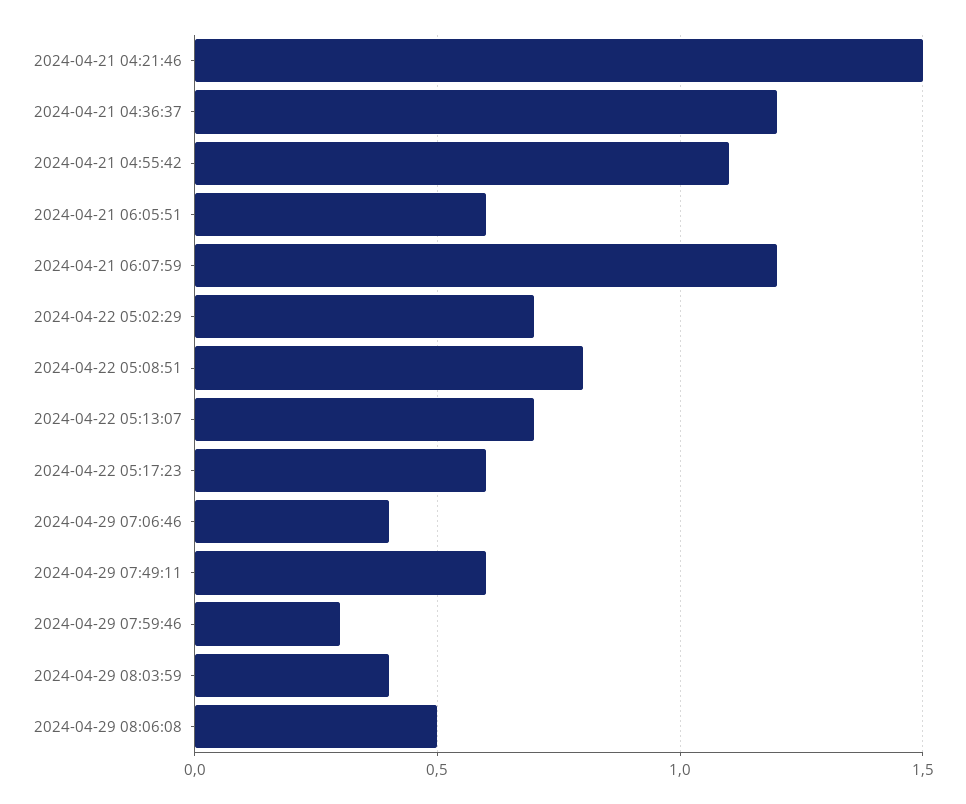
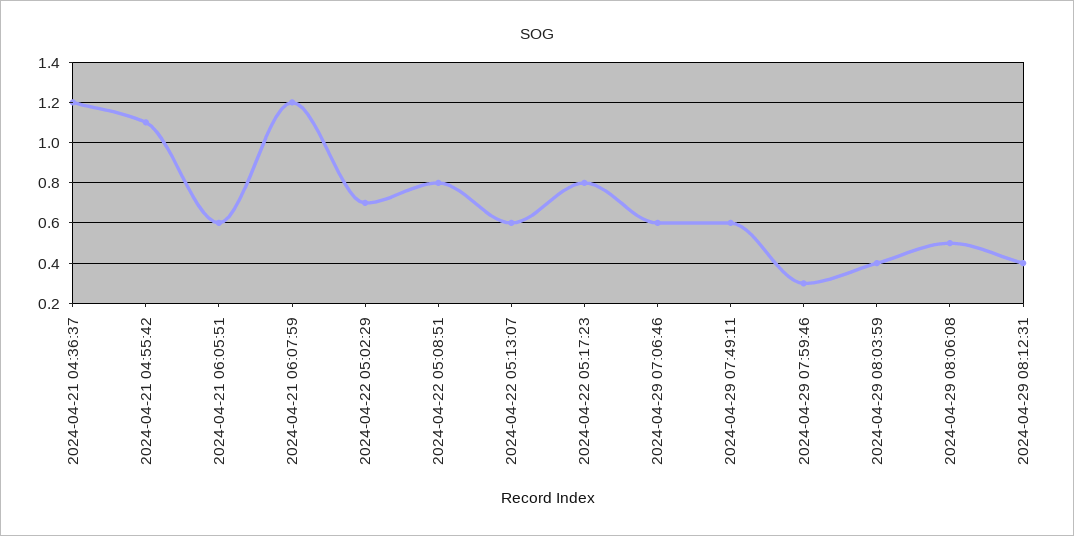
2024-04-21 04:21:46: 1.5 -> none
2024-04-22 05:13:07: 0.7 -> 0.6
2024-04-22 05:17:23: 0.6 -> 0.8
2024-04-29 07:06:46: 0.4 -> 0.6
2024-04-29 08:12:31: none -> 0.4

